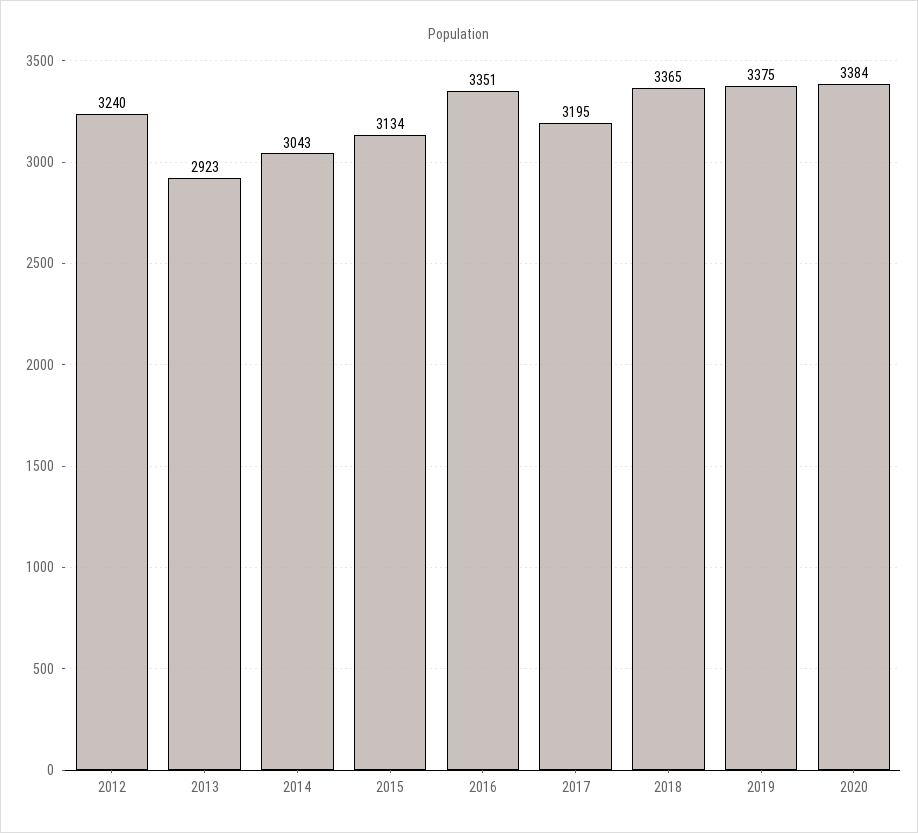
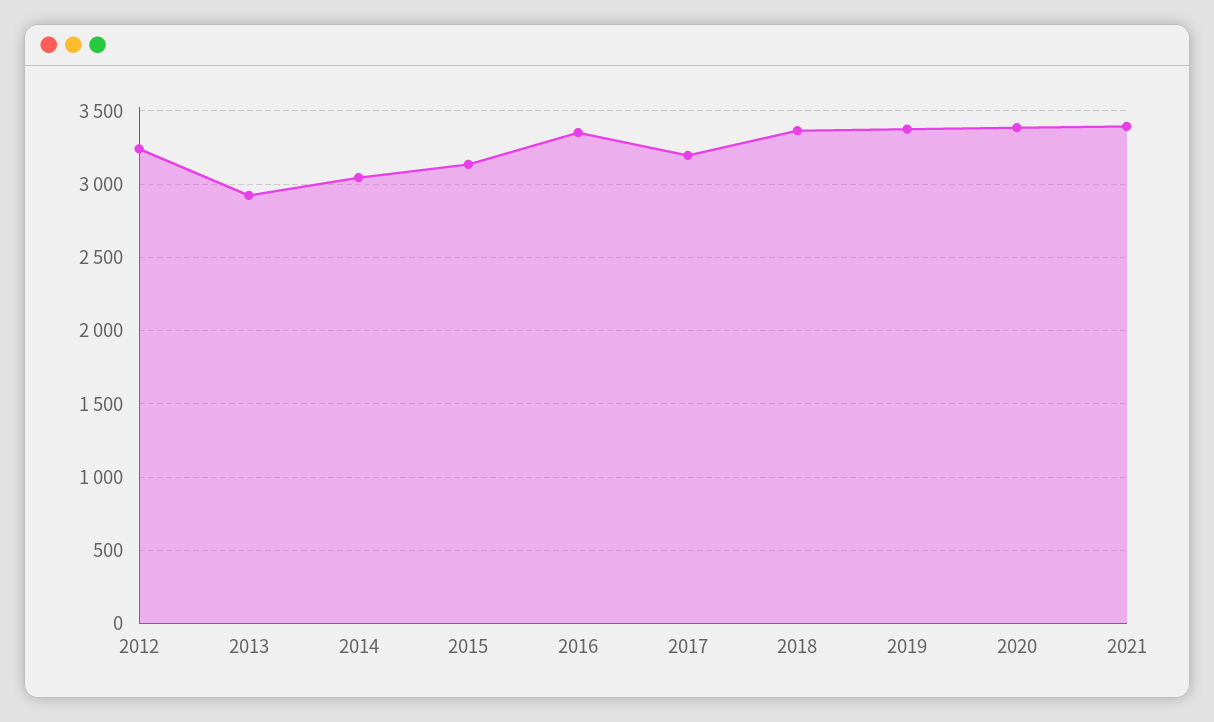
2021: none -> 3400

